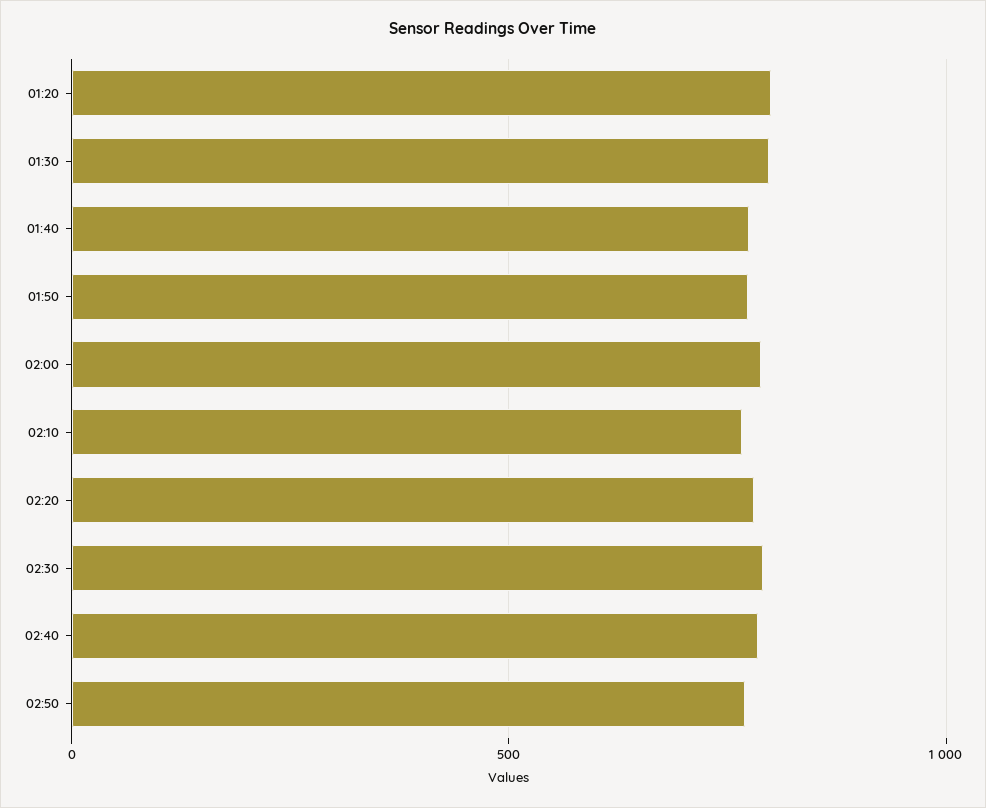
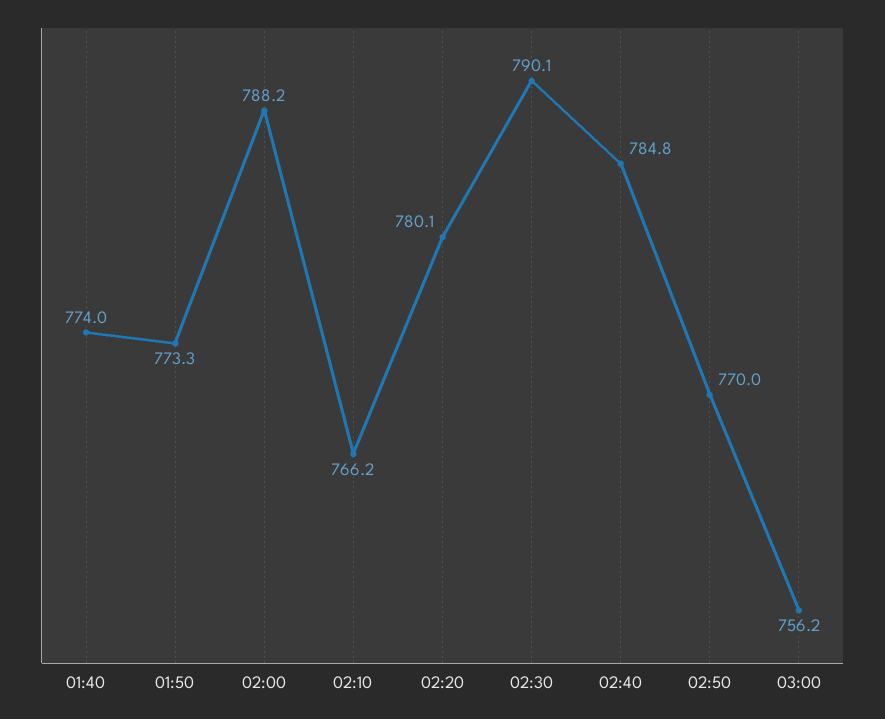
01:20: 800 -> none
01:30: 800 -> none
03:00: none -> 756.2

